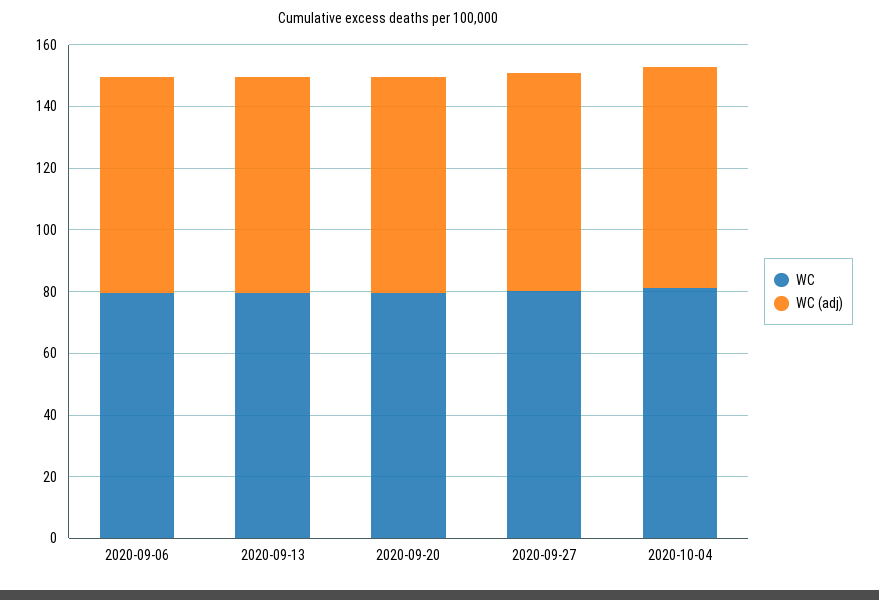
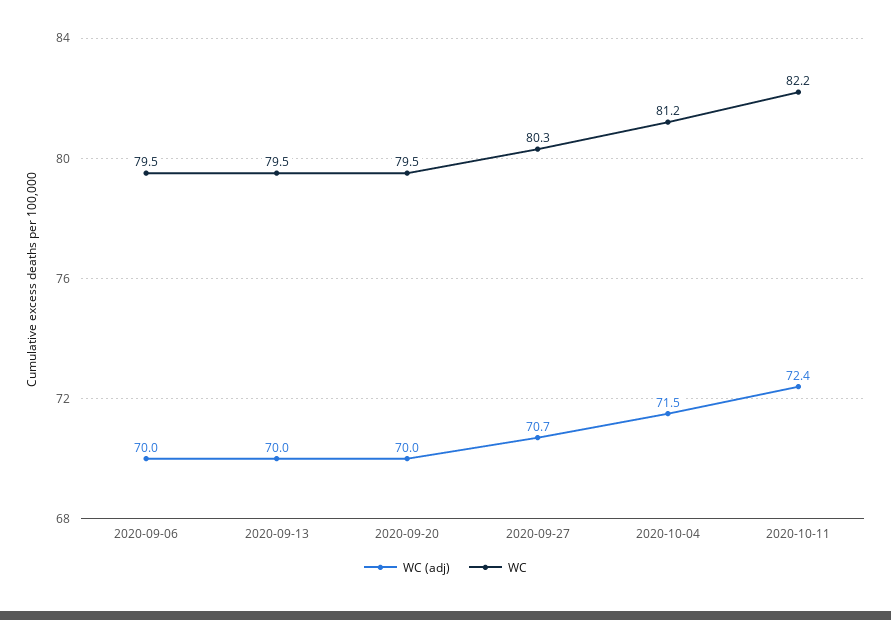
WC (adj), 2020-10-11: none -> 72.4
WC, 2020-10-11: none -> 82.2

